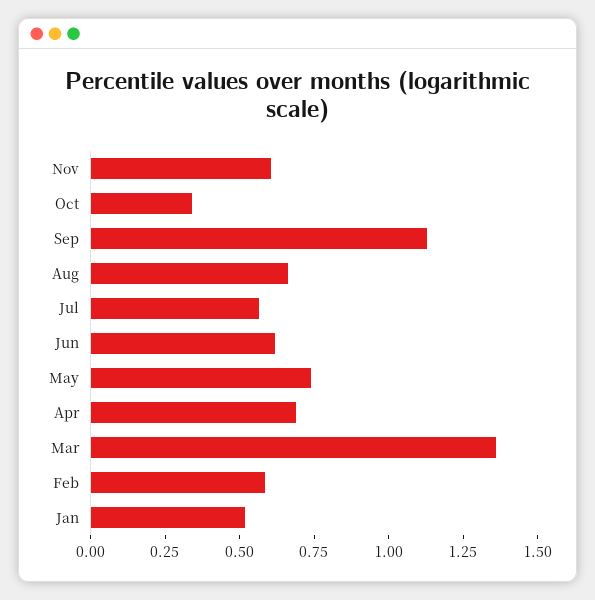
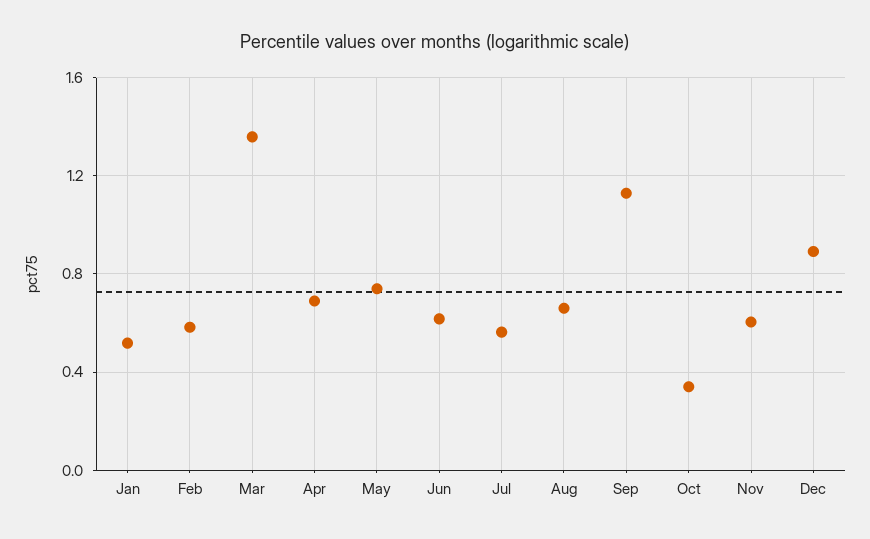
Dec: none -> 0.9

